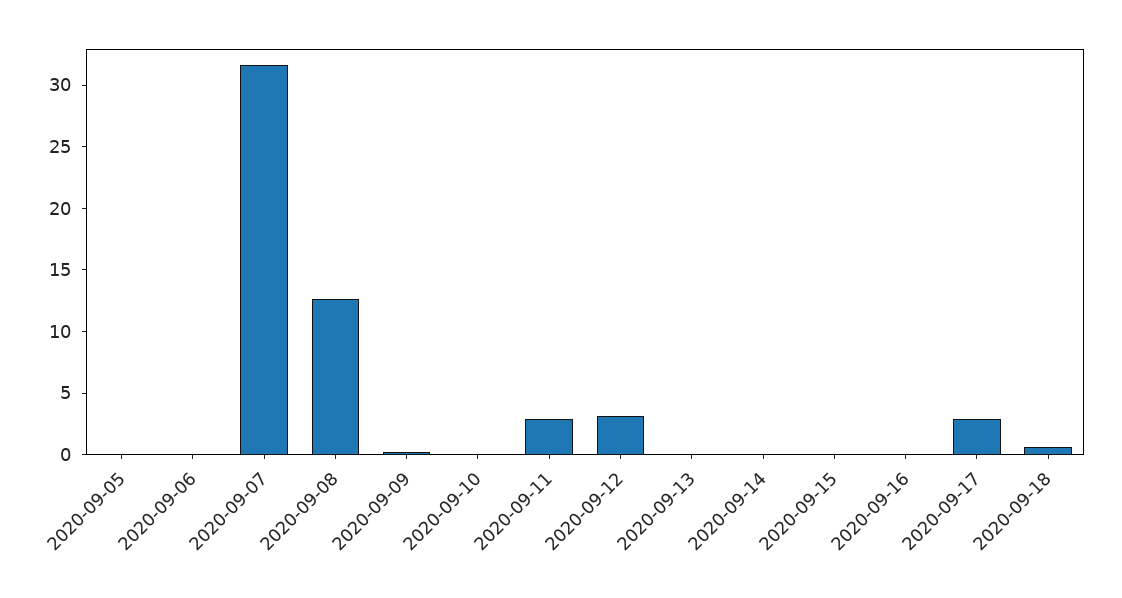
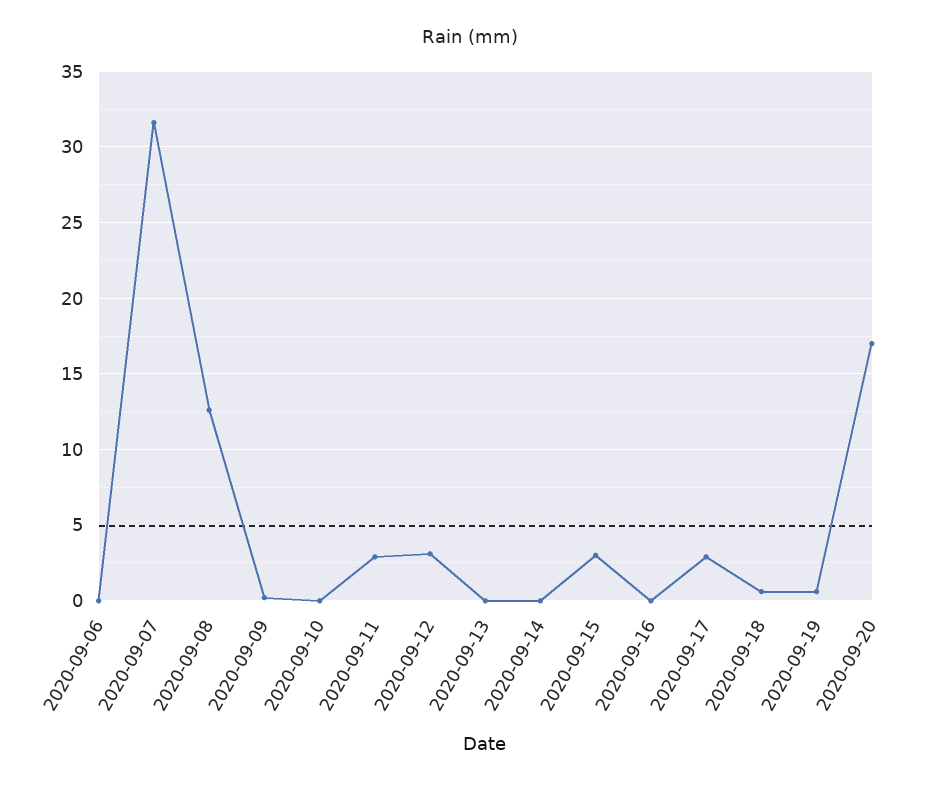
2020-09-05: 0 -> none
2020-09-15: 0 -> 3
2020-09-19: none -> 0.5
2020-09-20: none -> 17

